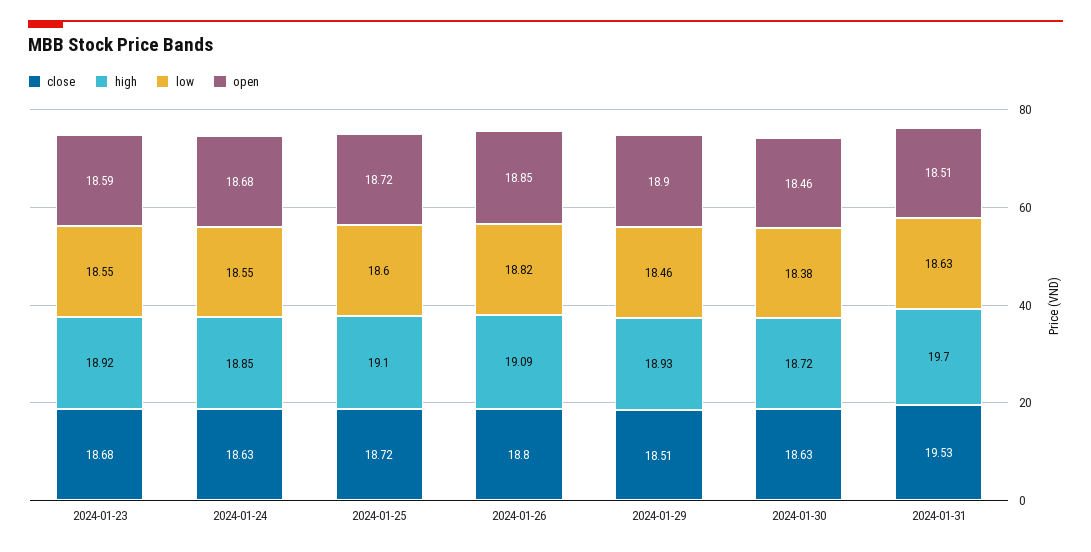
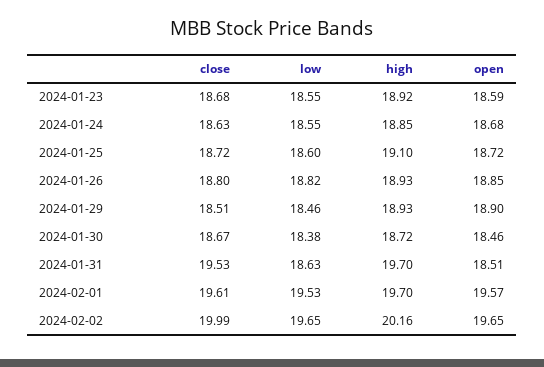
high, 2024-01-26: 19.09 -> 18.93
close, 2024-01-30: 18.63 -> 18.67
close, 2024-02-01: none -> 19.61
low, 2024-02-01: none -> 19.53
high, 2024-02-01: none -> 19.7
open, 2024-02-01: none -> 19.57
close, 2024-02-02: none -> 19.99
low, 2024-02-02: none -> 19.65
high, 2024-02-02: none -> 20.16
open, 2024-02-02: none -> 19.65

